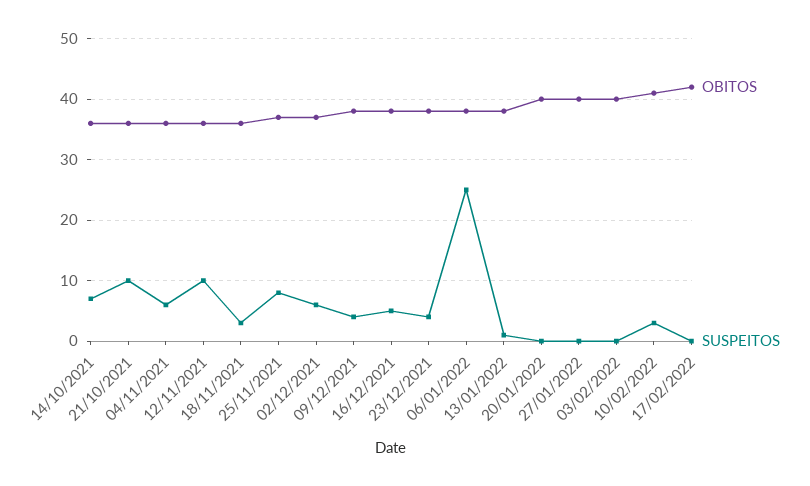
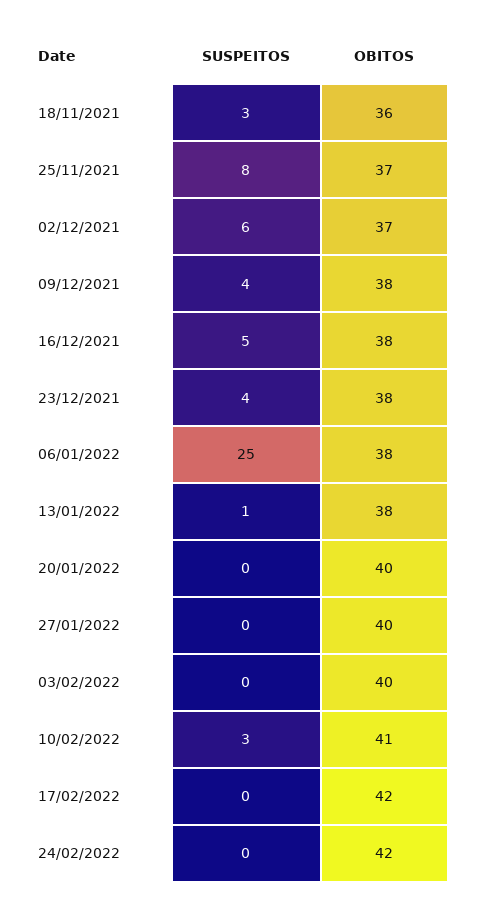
OBITOS, 14/10/2021: 36 -> none
SUSPEITOS, 14/10/2021: 7 -> none
OBITOS, 21/10/2021: 36 -> none
SUSPEITOS, 21/10/2021: 10 -> none
OBITOS, 04/11/2021: 36 -> none
SUSPEITOS, 04/11/2021: 6 -> none
OBITOS, 12/11/2021: 36 -> none
SUSPEITOS, 12/11/2021: 10 -> none
SUSPEITOS, 24/02/2022: none -> 0
OBITOS, 24/02/2022: none -> 42

